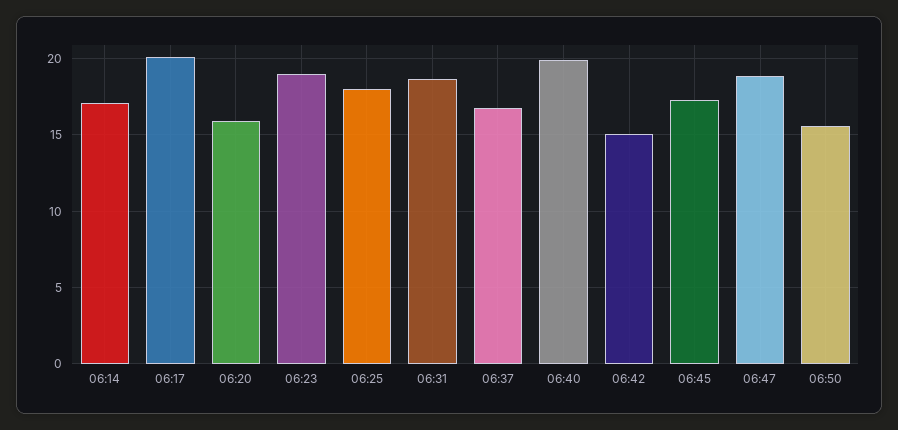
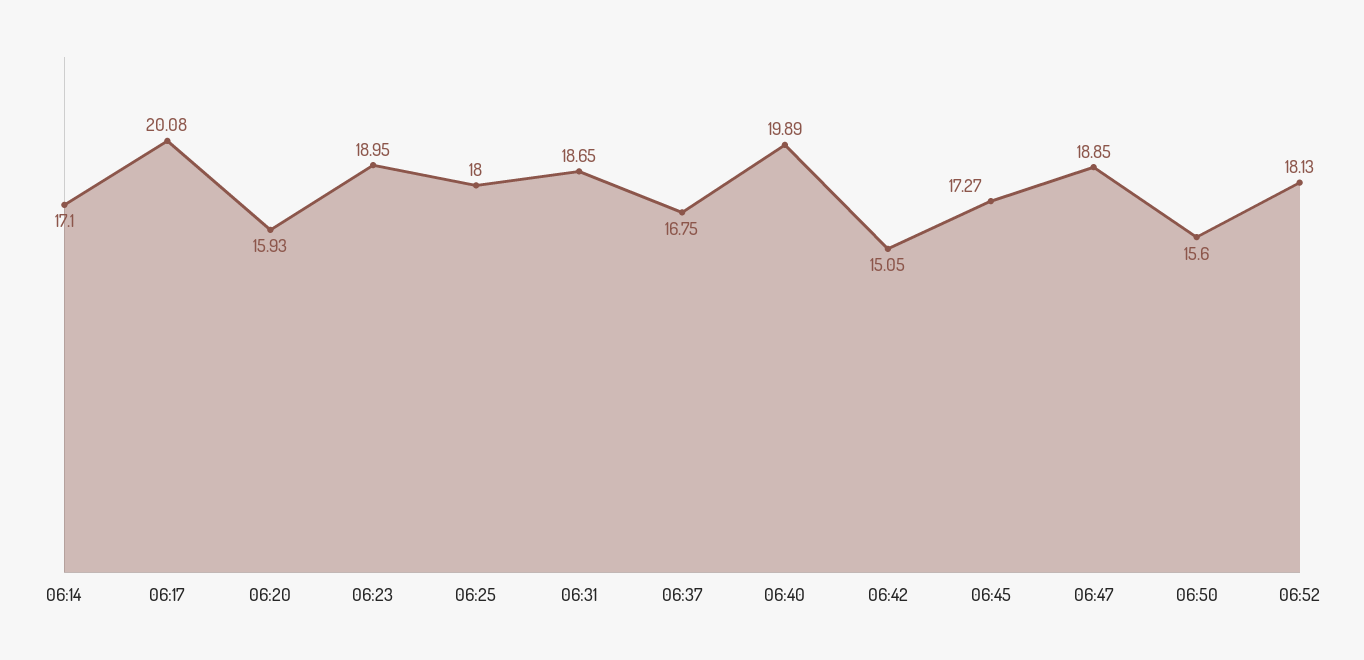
06:52: none -> 18.13

